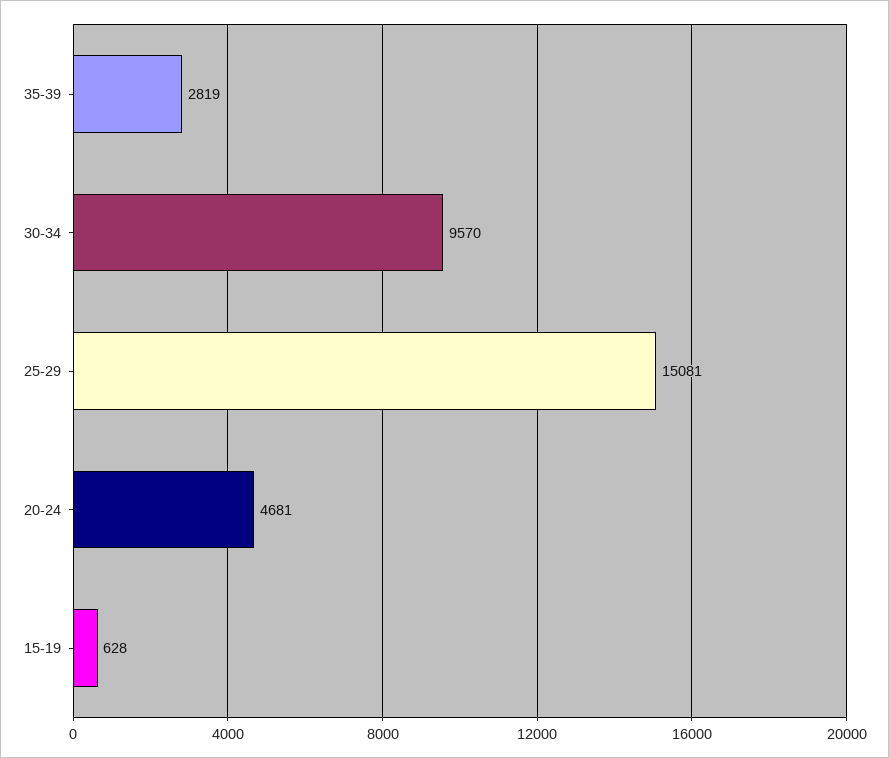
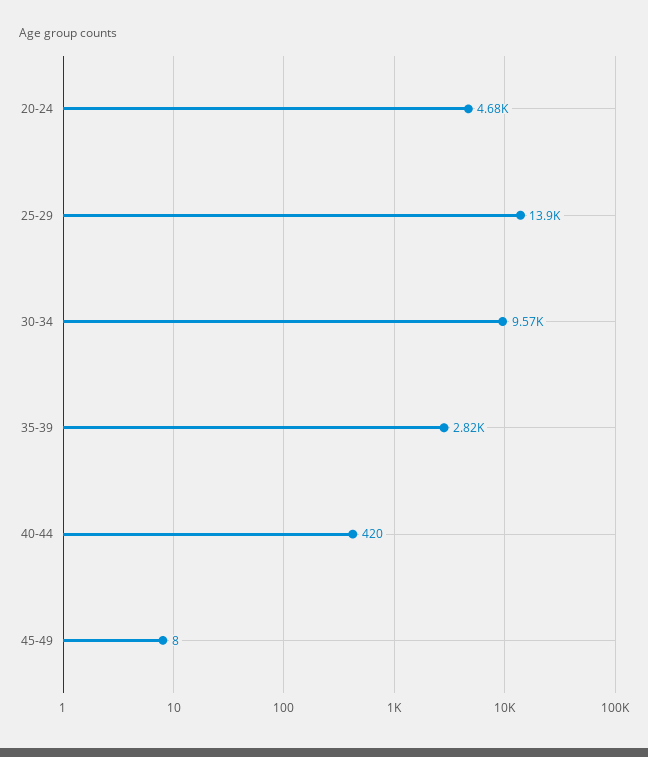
25-29: 15081 -> 13900
15-19: 628 -> none
40-44: none -> 420
45-49: none -> 8

